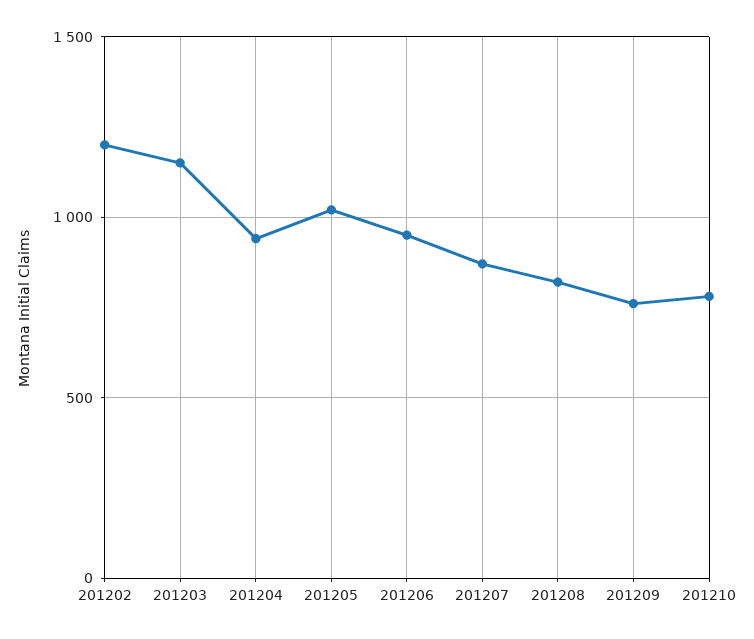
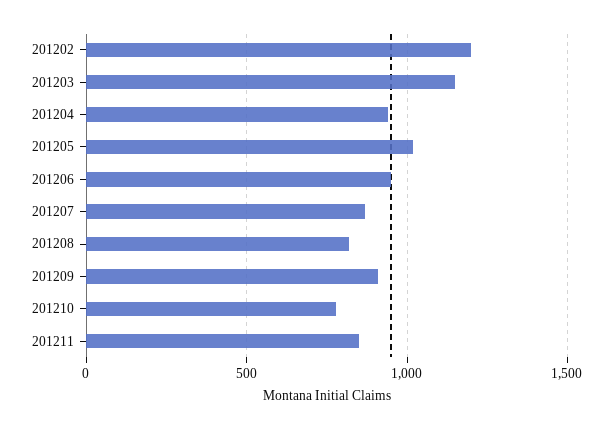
201209: 750 -> 900
201211: none -> 850

